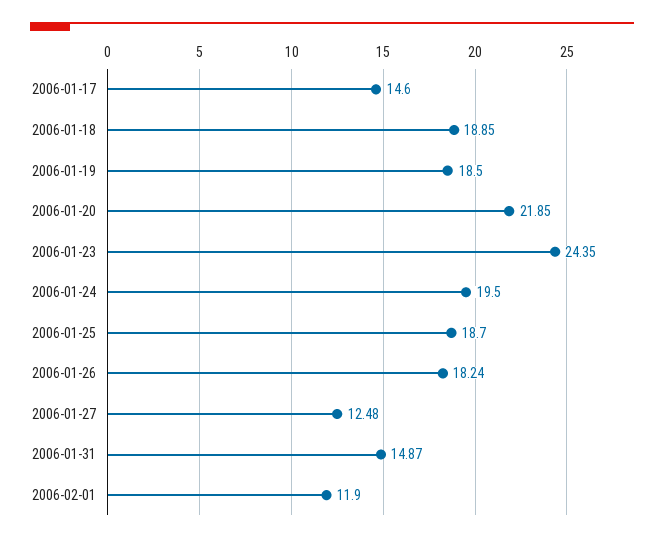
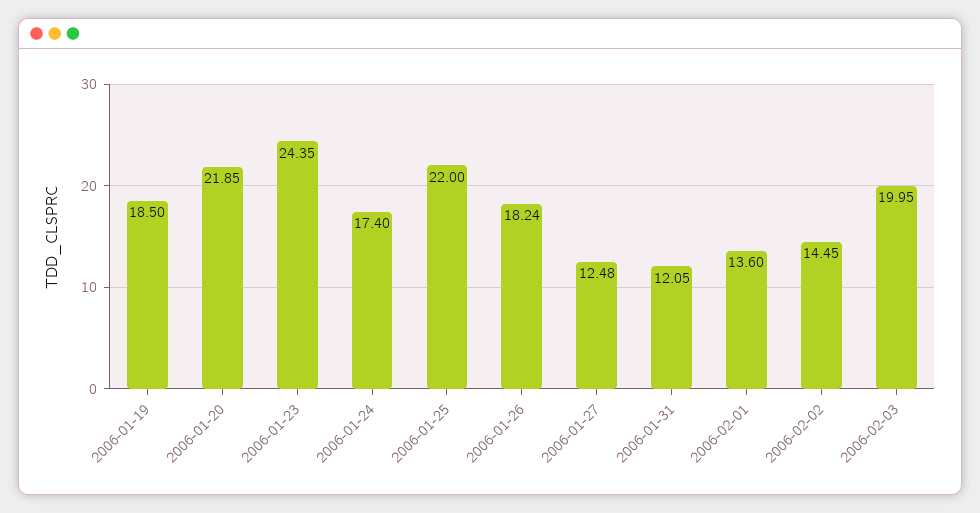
2006-01-17: 14.6 -> none
2006-01-18: 18.85 -> none
2006-01-24: 19.5 -> 17.4
2006-01-25: 18.7 -> 22
2006-01-31: 14.87 -> 12.05
2006-02-01: 11.9 -> 13.6
2006-02-02: none -> 14.45
2006-02-03: none -> 19.95

